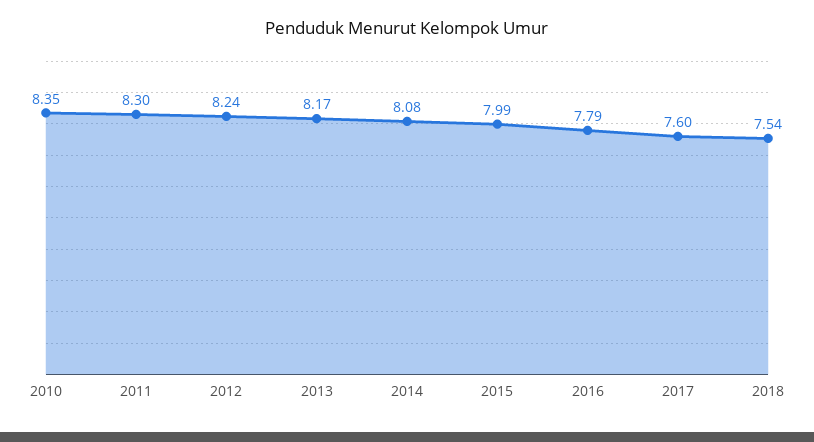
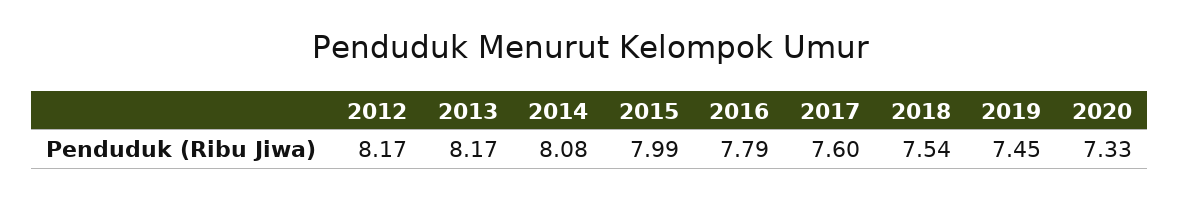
2010: 8.35 -> none
2011: 8.3 -> none
2012: 8.24 -> 8.17
2019: none -> 7.45
2020: none -> 7.33

